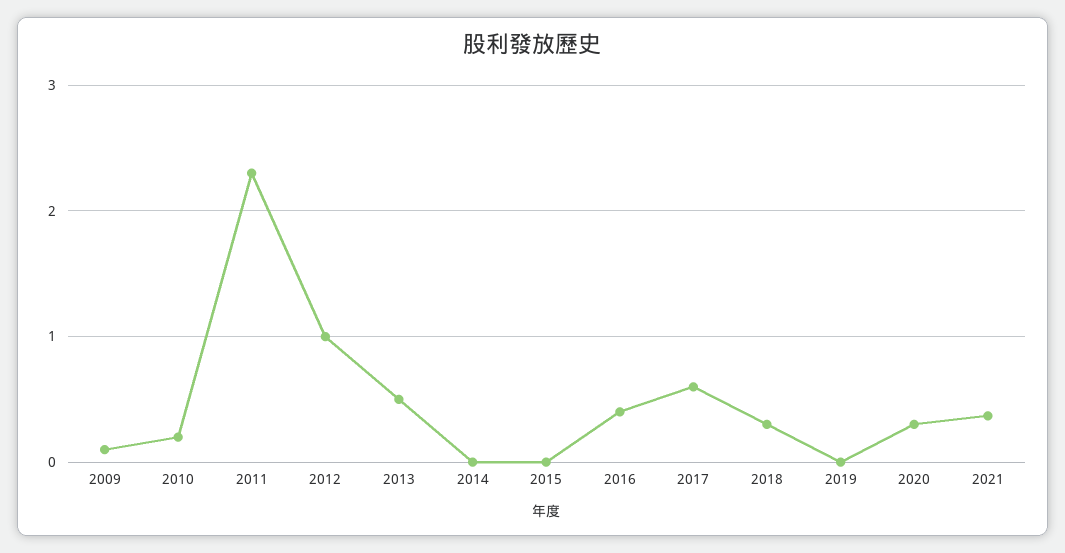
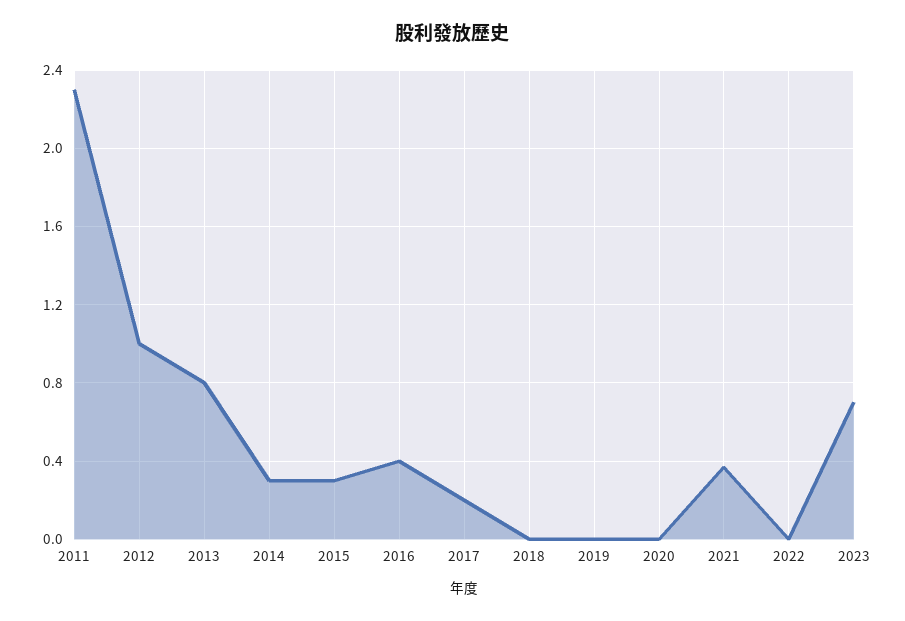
2009: 0.1 -> none
2010: 0.2 -> none
2013: 0.5 -> 0.8
2014: 0 -> 0.3
2015: 0 -> 0.3
2017: 0.6 -> 0.2
2018: 0.3 -> 0
2020: 0.3 -> 0
2022: none -> 0
2023: none -> 0.7

